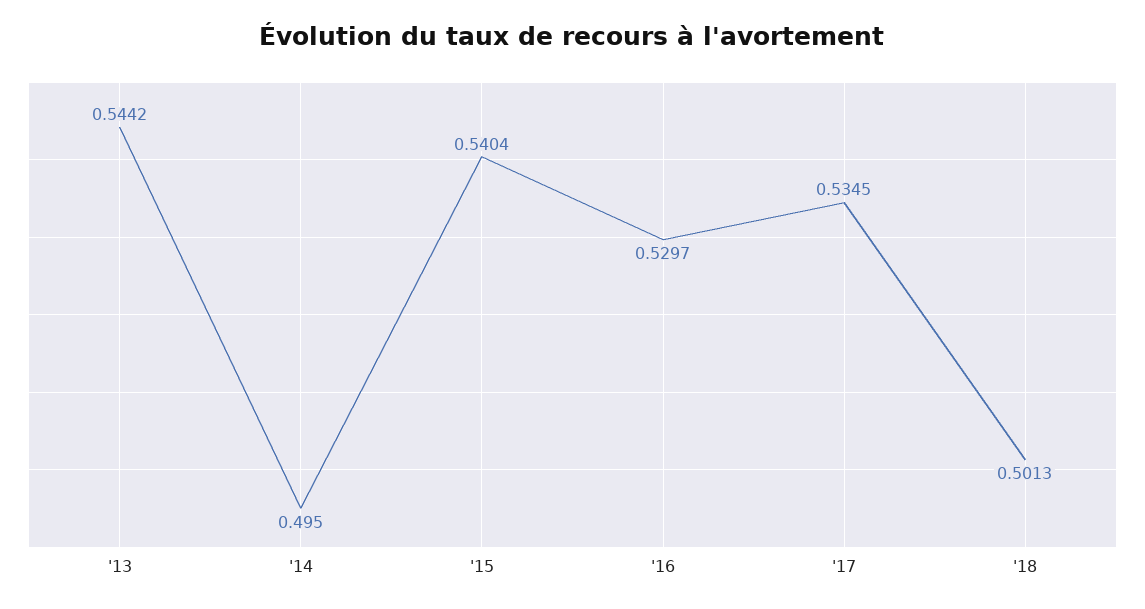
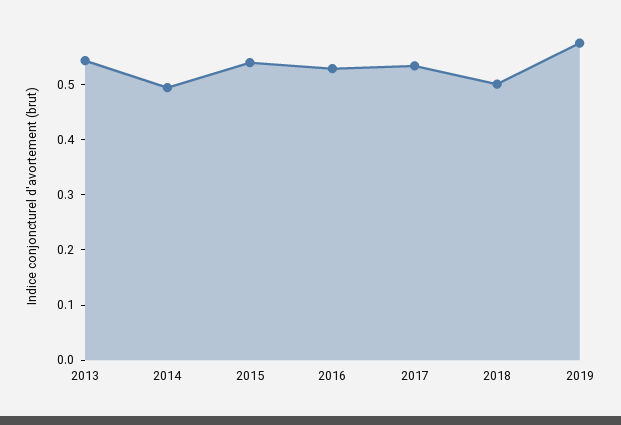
2019: none -> 0.58

